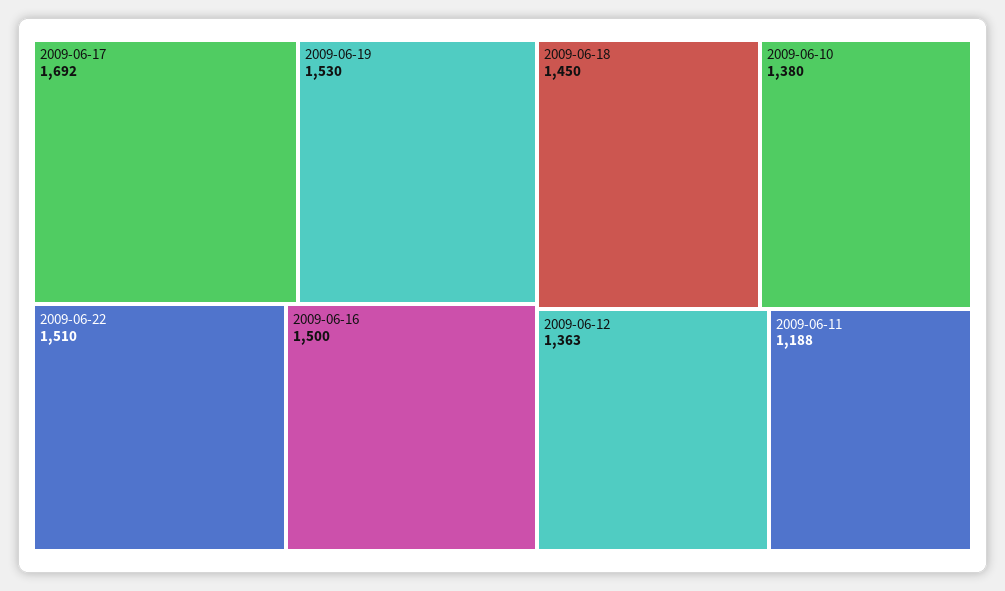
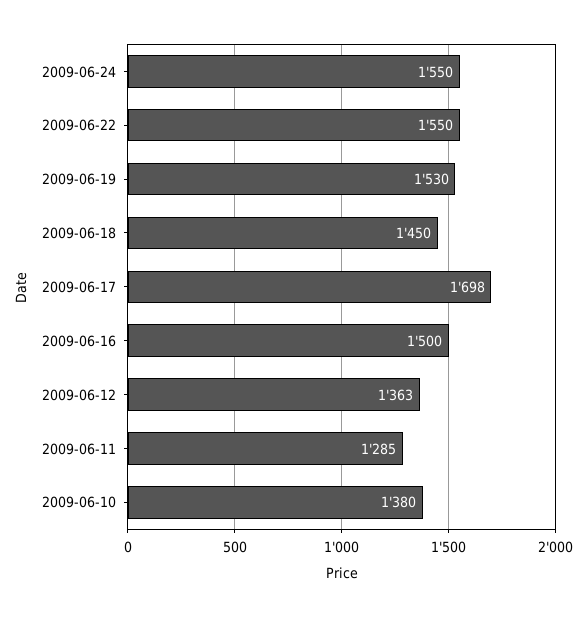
2009-06-17: 1692 -> 1698
2009-06-22: 1510 -> 1550
2009-06-11: 1188 -> 1285
2009-06-24: none -> 1550

